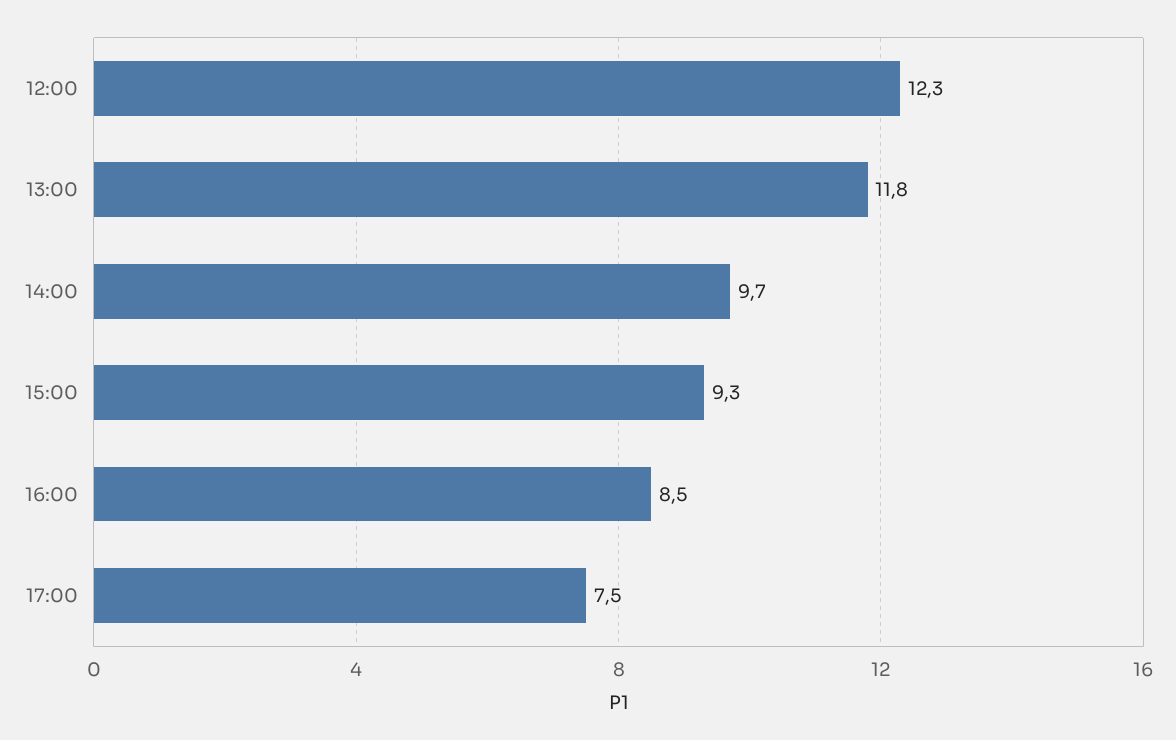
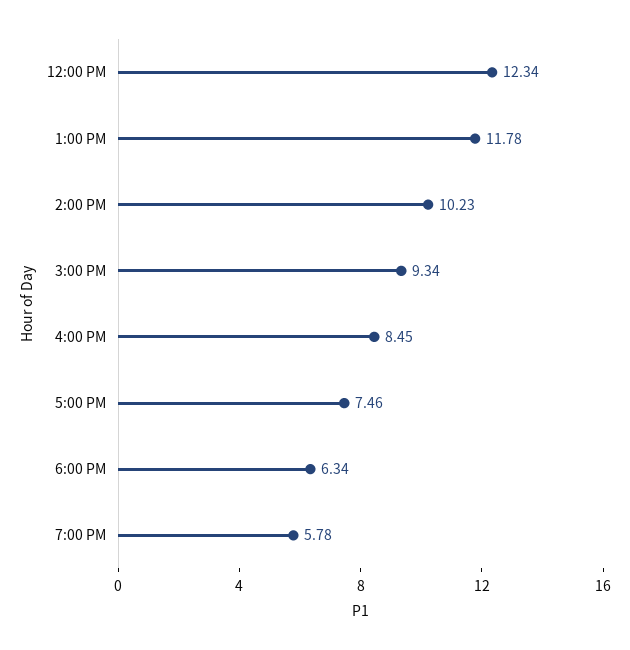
14:00: 9.7 -> 10.23
6:00 PM: none -> 6.34
7:00 PM: none -> 5.78

